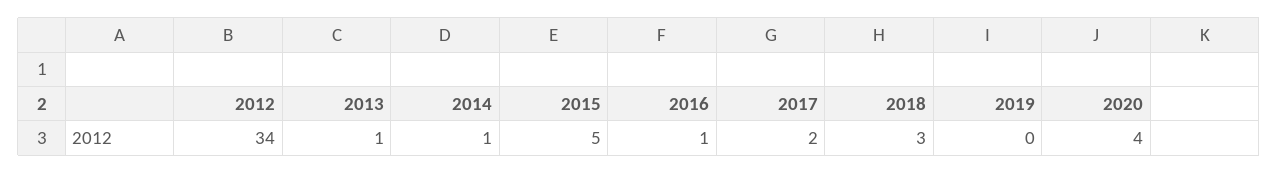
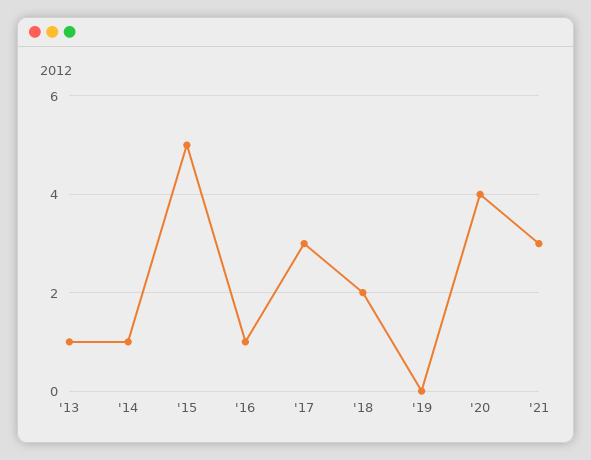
2012: 34 -> none
2017: 2 -> 3
2018: 3 -> 2
'21: none -> 3

